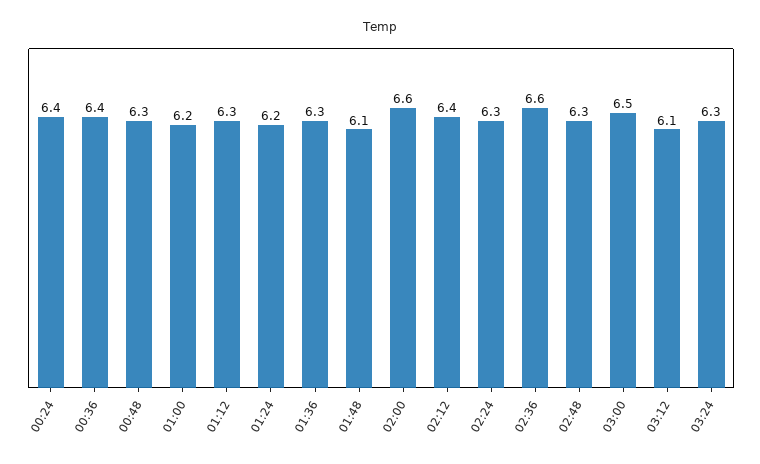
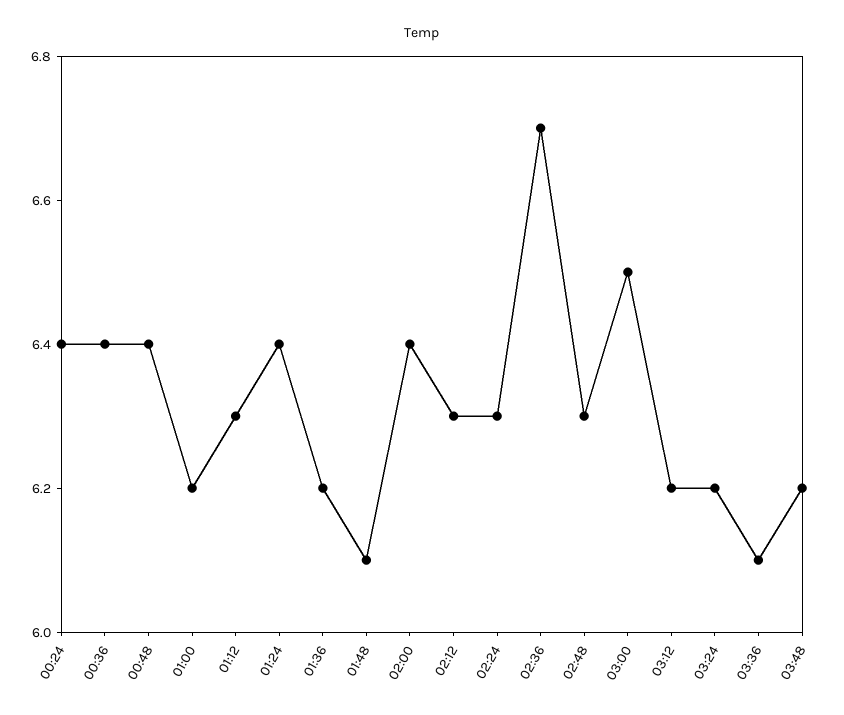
00:48: 6.3 -> 6.4
01:24: 6.2 -> 6.4
01:36: 6.3 -> 6.2
02:00: 6.6 -> 6.4
02:12: 6.4 -> 6.3
02:36: 6.6 -> 6.7
03:12: 6.1 -> 6.2
03:24: 6.3 -> 6.2
03:36: none -> 6.1
03:48: none -> 6.2

